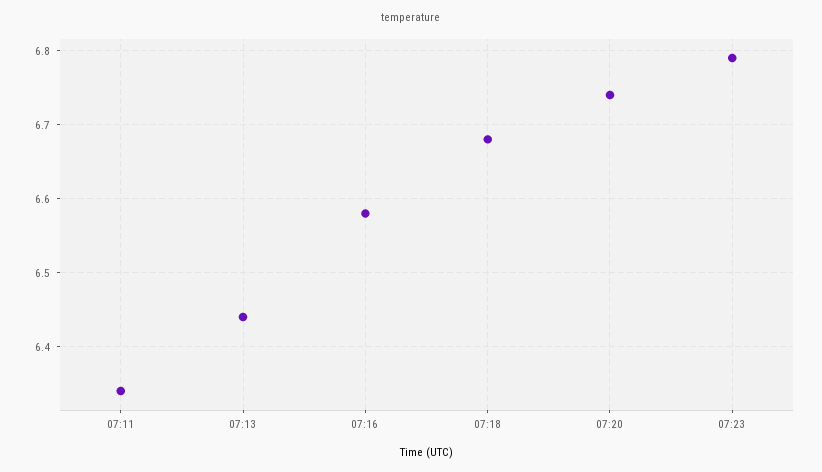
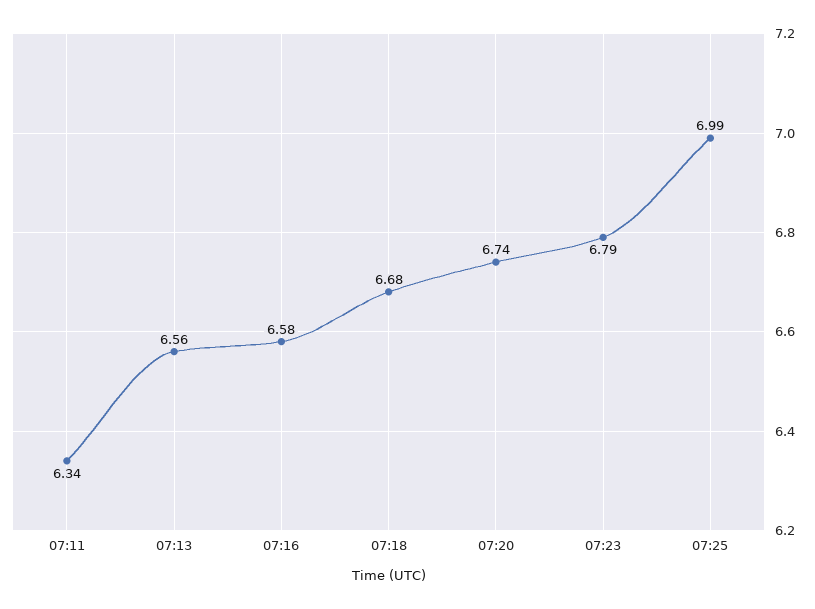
07:13: 6.44 -> 6.56
07:25: none -> 6.99

